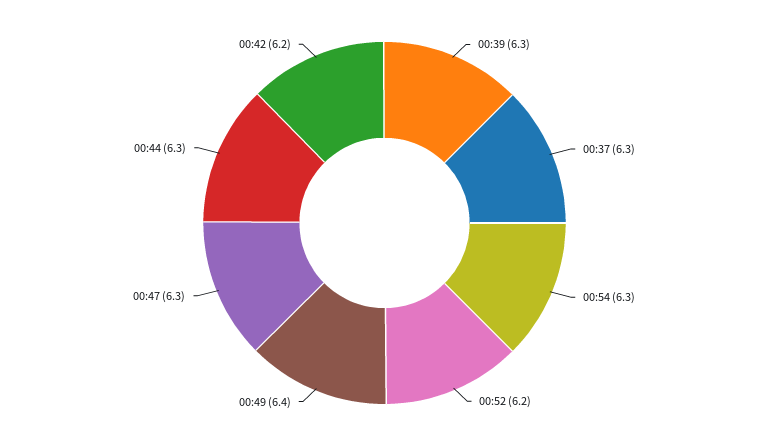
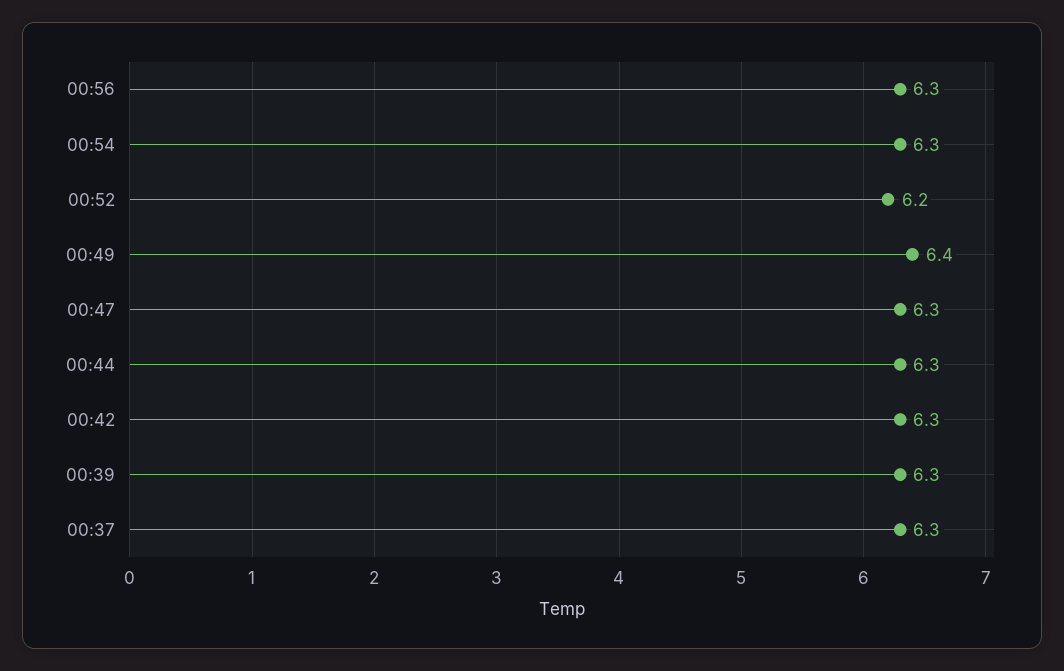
00:42: 6.2 -> 6.3
00:56: none -> 6.3

